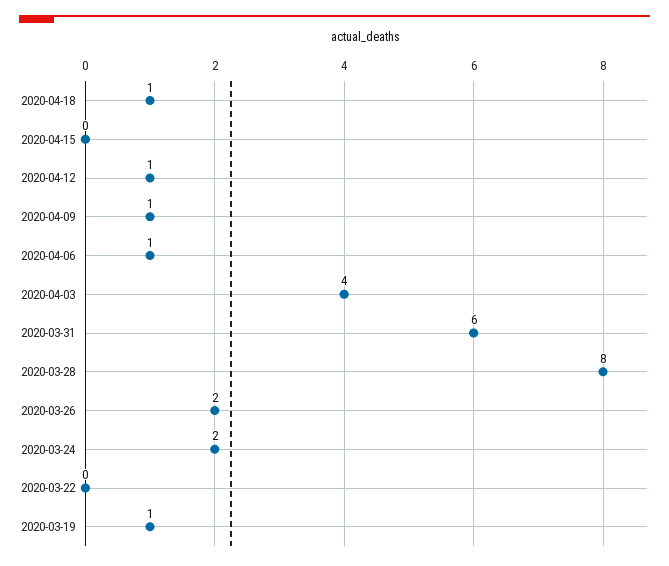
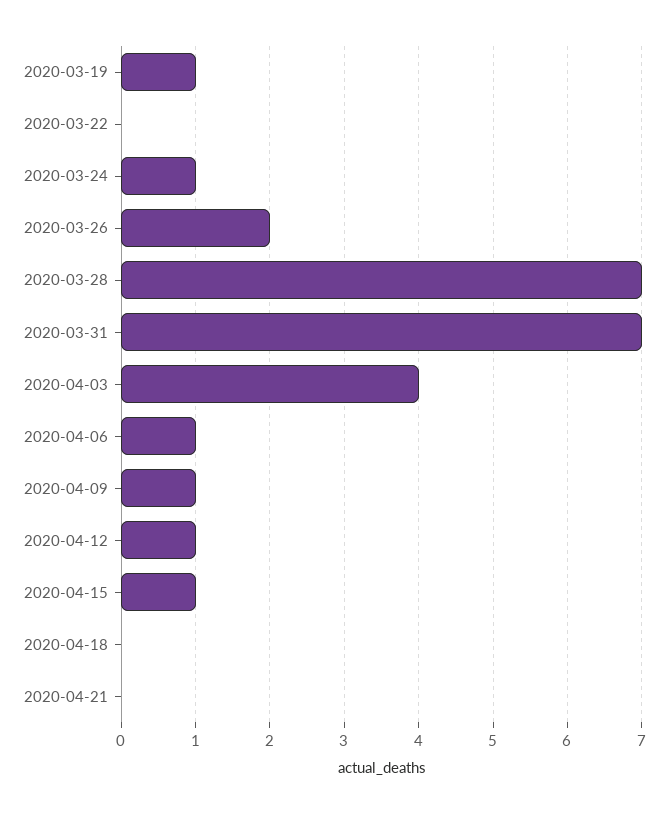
2020-04-18: 1 -> 0
2020-04-15: 0 -> 1
2020-03-31: 6 -> 7
2020-03-28: 8 -> 7
2020-03-24: 2 -> 1
2020-04-21: none -> 0

